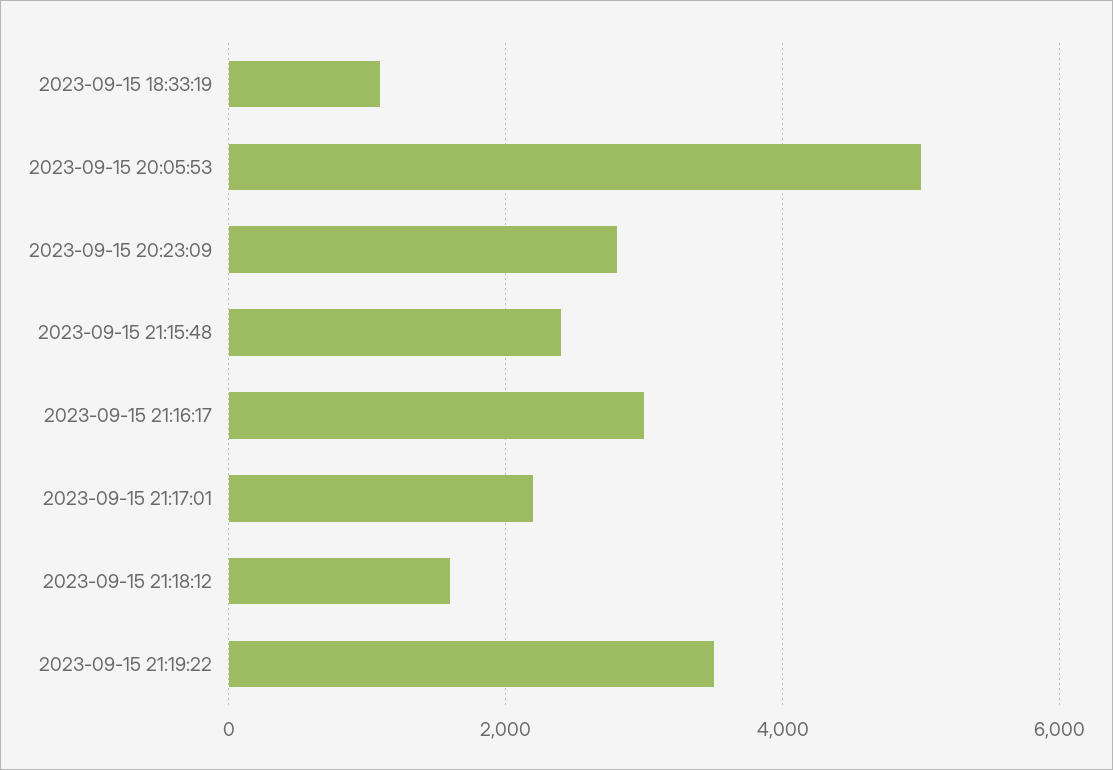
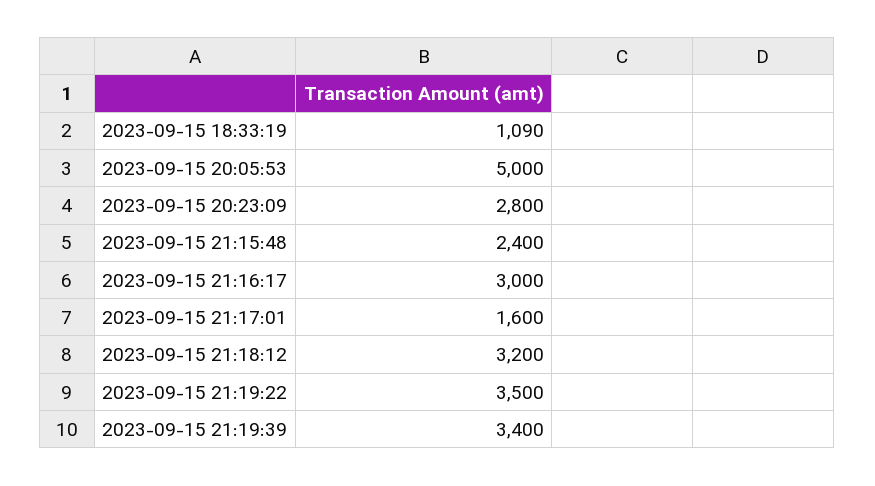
2023-09-15 21:17:01: 2200 -> 1600
2023-09-15 21:18:12: 1600 -> 3200
2023-09-15 21:19:39: none -> 3400

